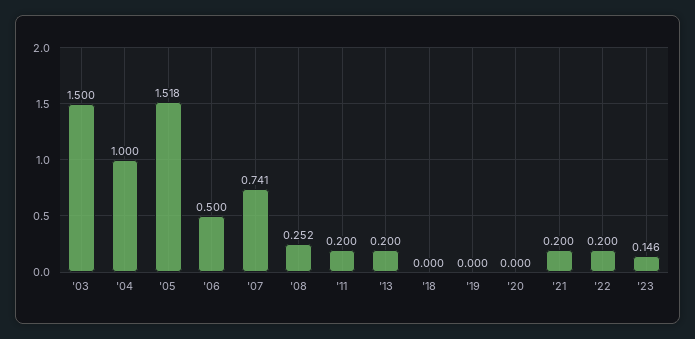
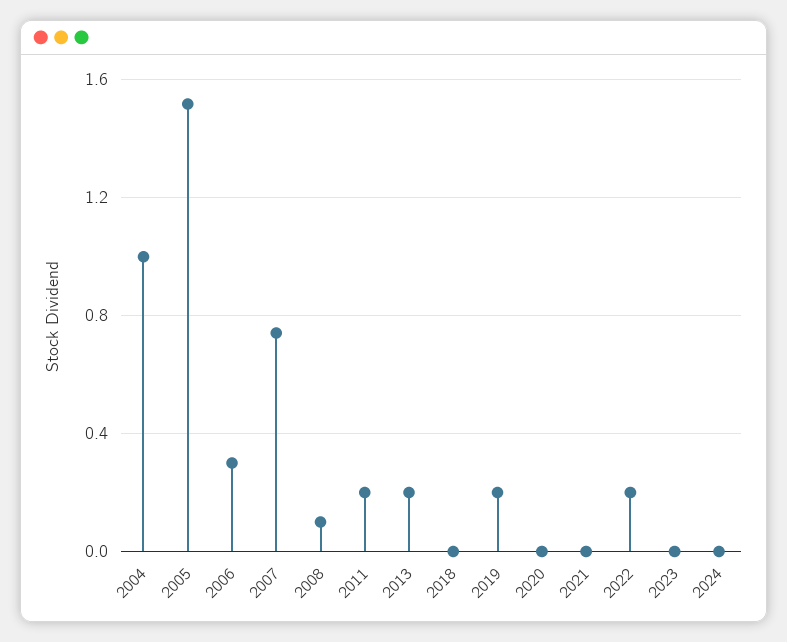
'03: 1.5 -> none
'06: 0.5 -> 0.3
'08: 0.252 -> 0.1
'19: 0 -> 0.2
'21: 0.2 -> 0
'23: 0.146 -> 0
2024: none -> 0

